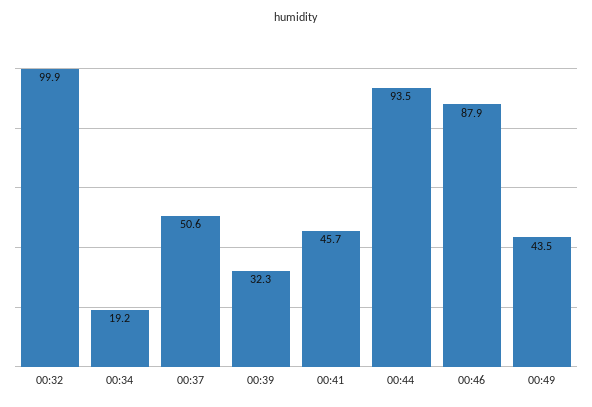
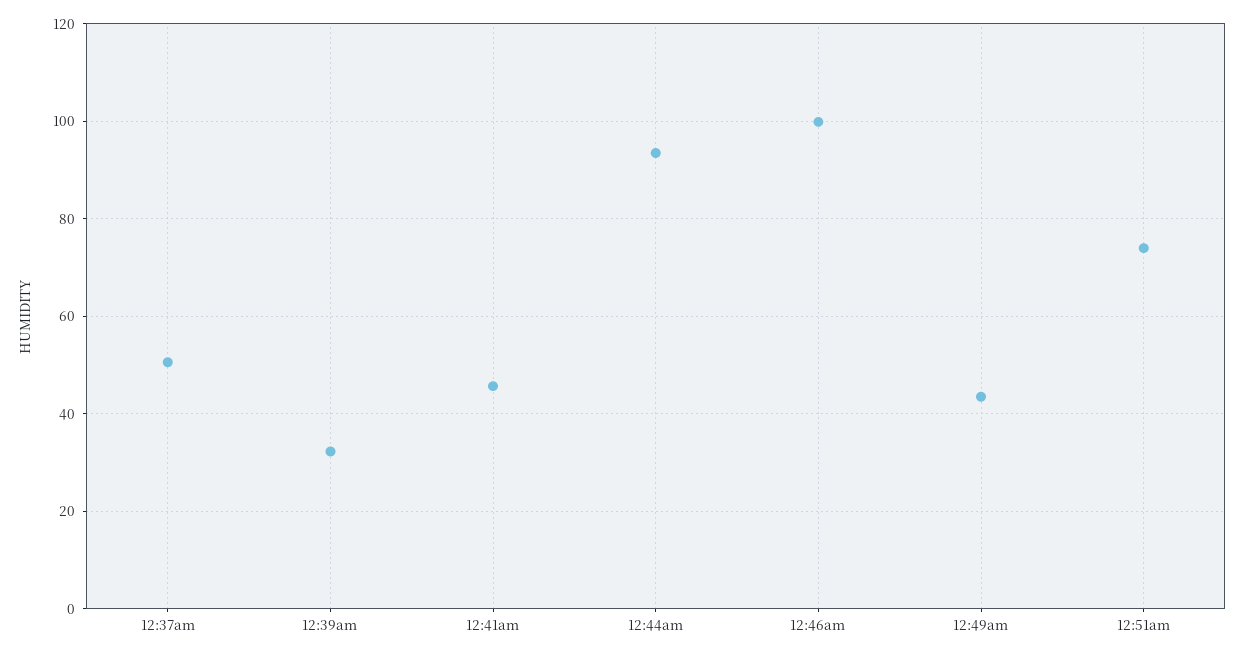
00:32: 99.9 -> none
00:34: 19.2 -> none
00:46: 87.9 -> 100
12:51am: none -> 74

